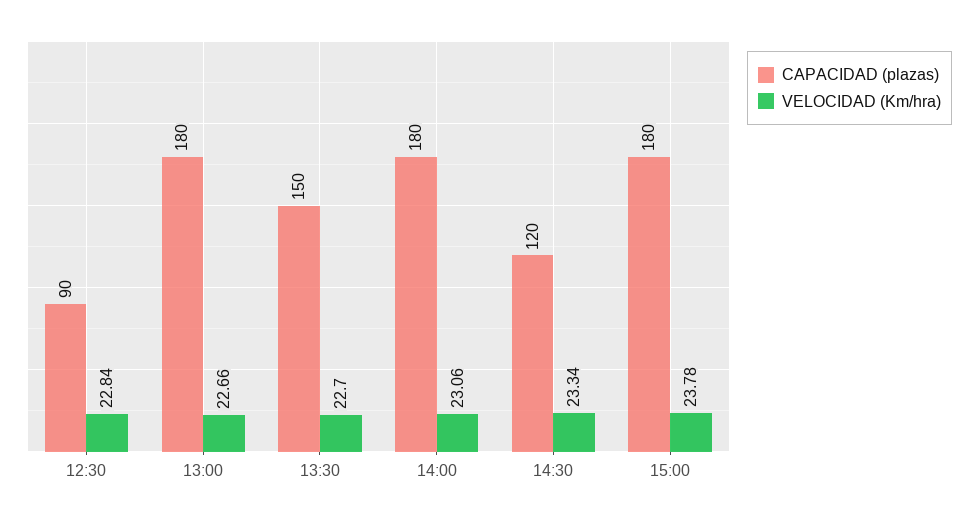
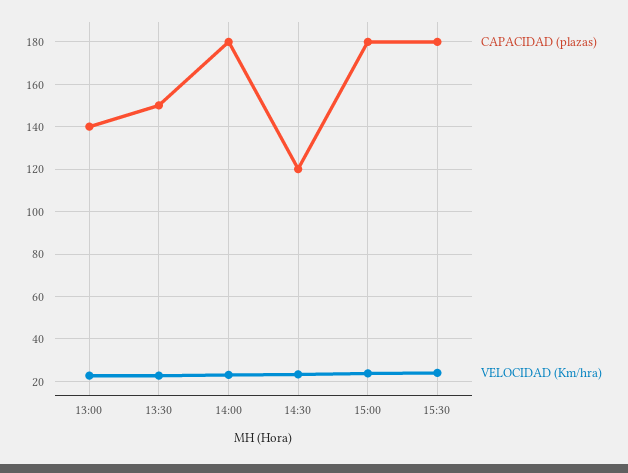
CAPACIDAD (plazas), 12:30: 90 -> none
VELOCIDAD (Km/hra), 12:30: 22.84 -> none
CAPACIDAD (plazas), 13:00: 180 -> 140
CAPACIDAD (plazas), 15:30: none -> 180
VELOCIDAD (Km/hra), 15:30: none -> 25

